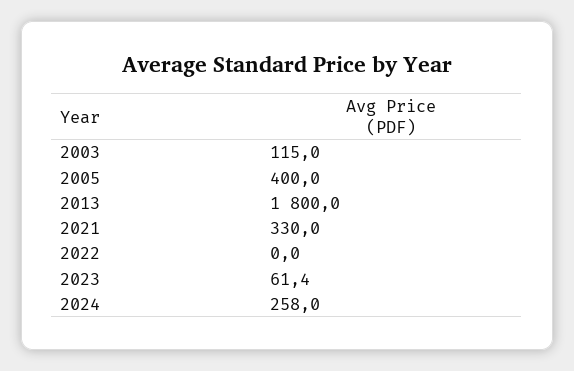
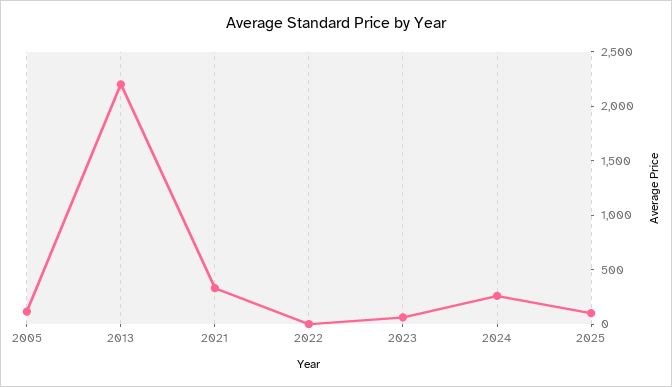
2003: 115 -> none
2005: 400 -> 100
2013: 1800 -> 2200
2025: none -> 100

